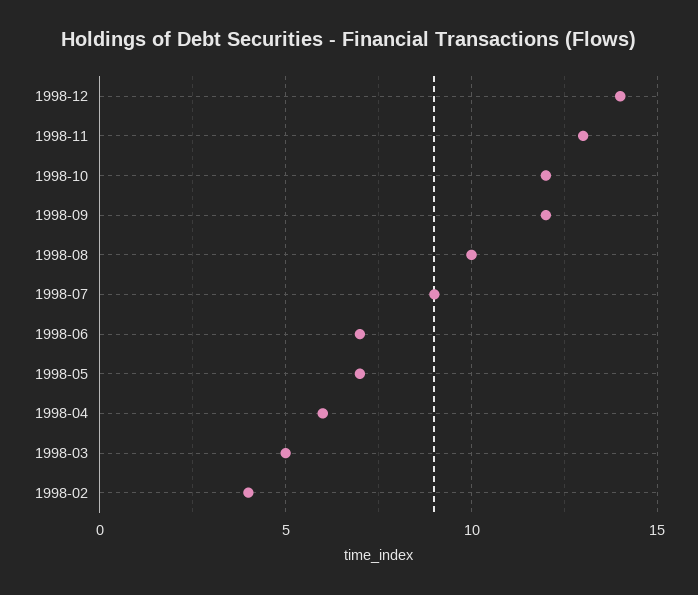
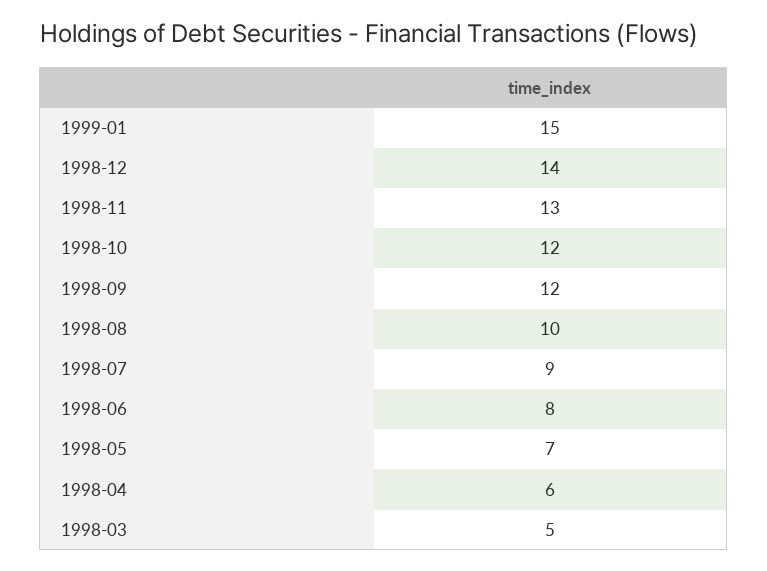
1998-06: 7 -> 8
1998-02: 4 -> none
1999-01: none -> 15

